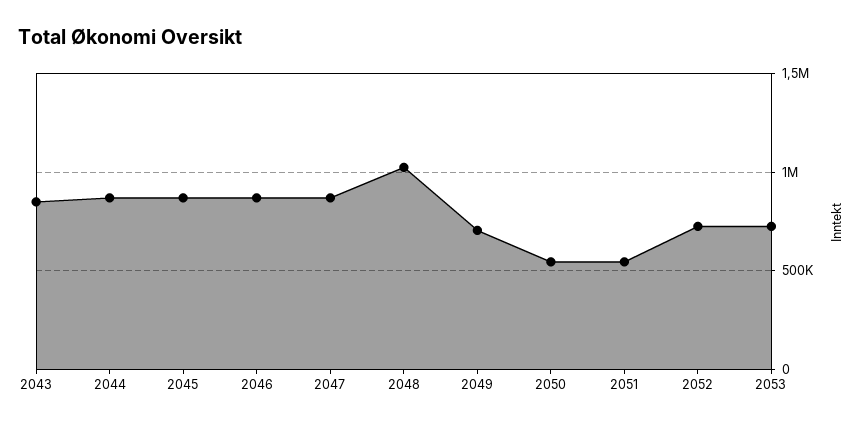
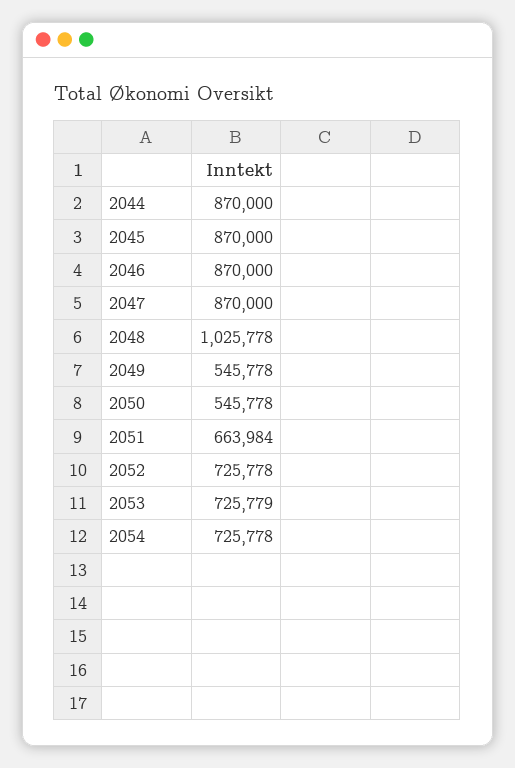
2043: 850000 -> none
2049: 700000 -> 545778
2051: 550000 -> 663984
2054: none -> 725778

